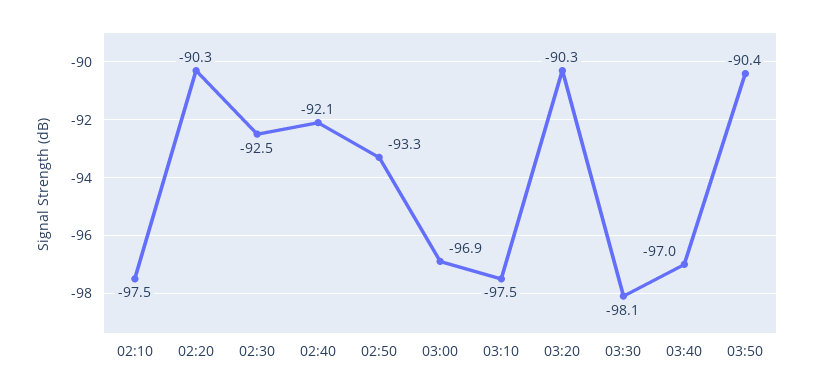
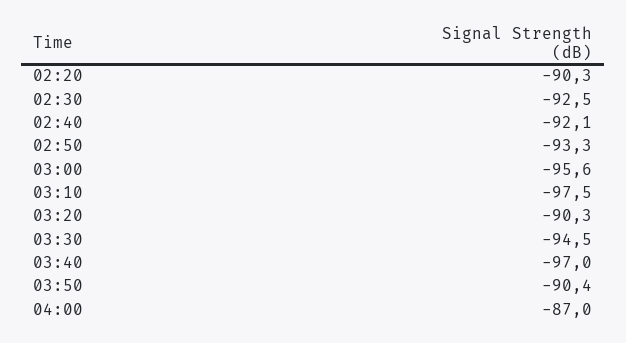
02:10: -97.5 -> none
03:00: -96.9 -> -95.6
03:30: -98.1 -> -94.5
04:00: none -> -87

